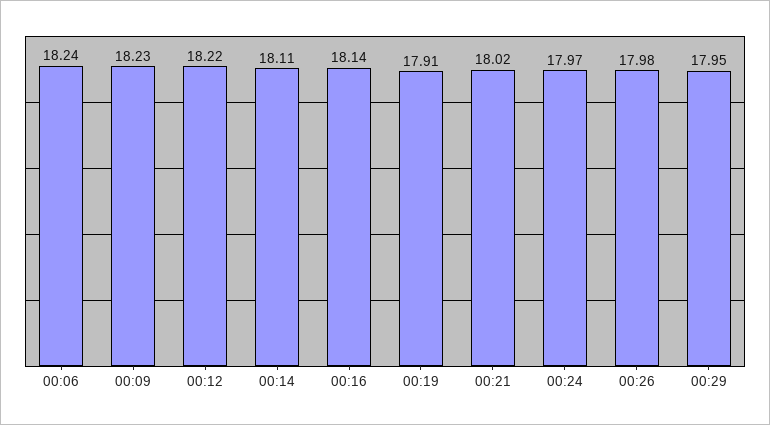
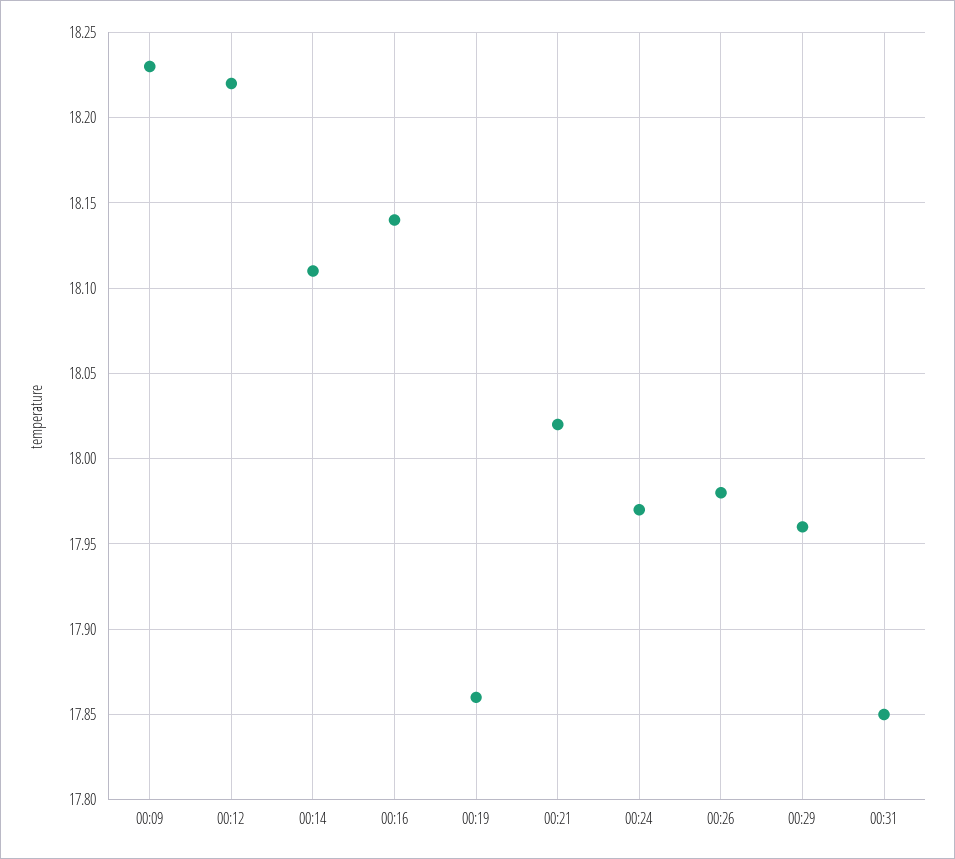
00:06: 18.24 -> none
00:19: 17.91 -> 17.86
00:29: 17.95 -> 17.96
00:31: none -> 17.85

